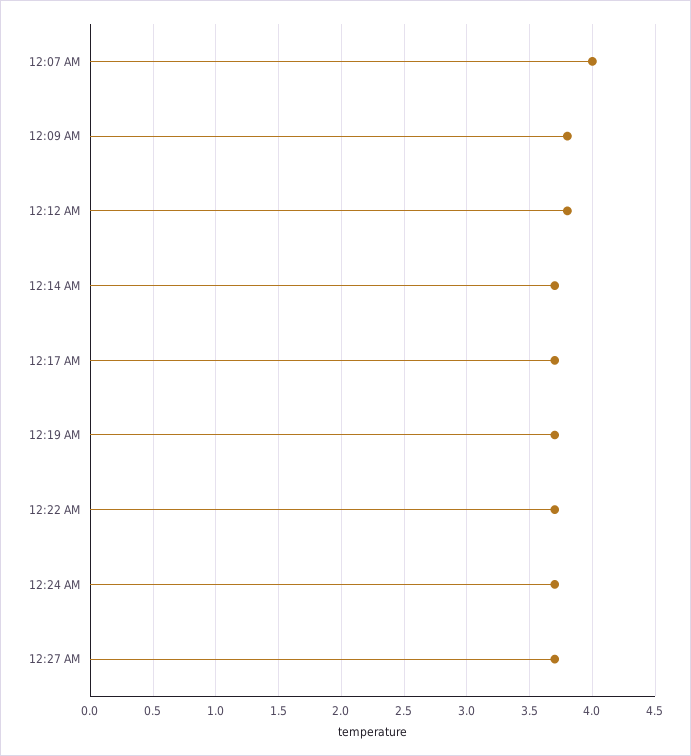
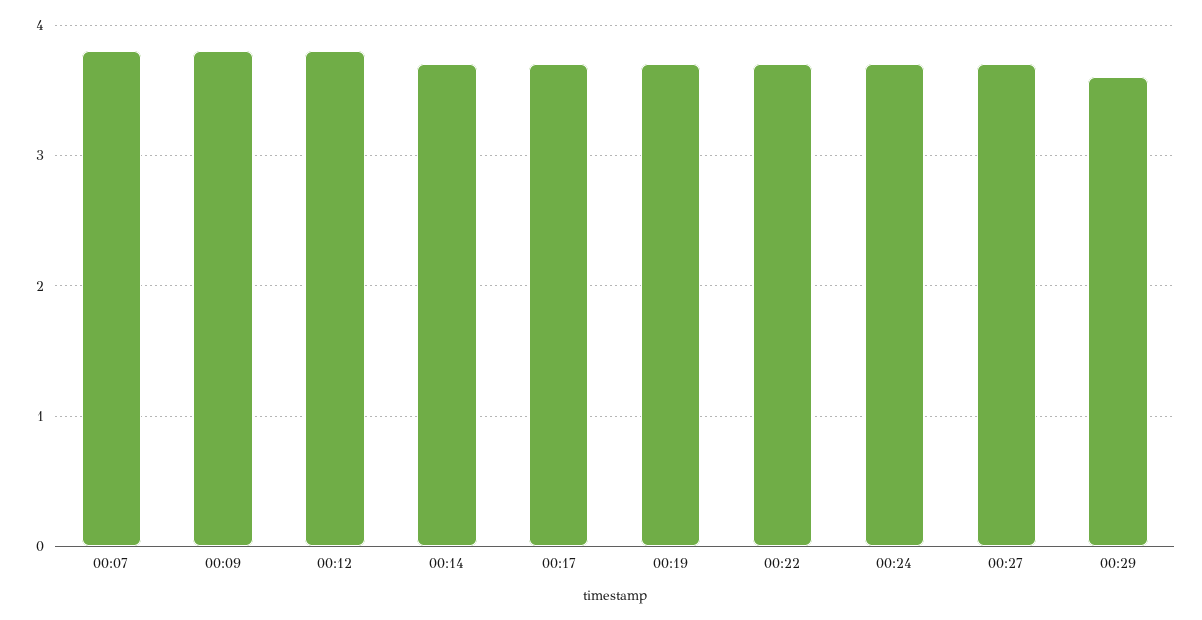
12:07 AM: 4 -> 3.8
00:29: none -> 3.6

